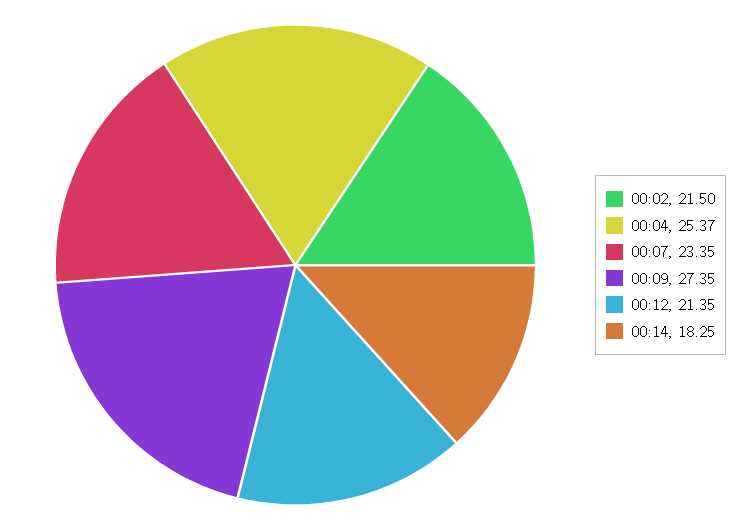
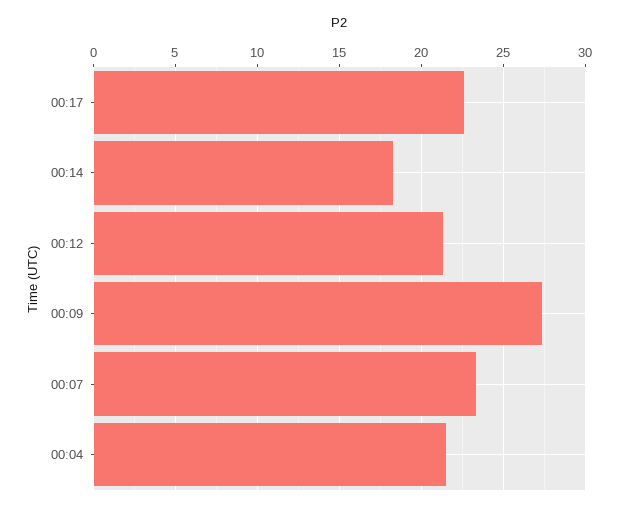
00:02: 21.5 -> none
00:04: 25.37 -> 21.5
00:17: none -> 22.5

